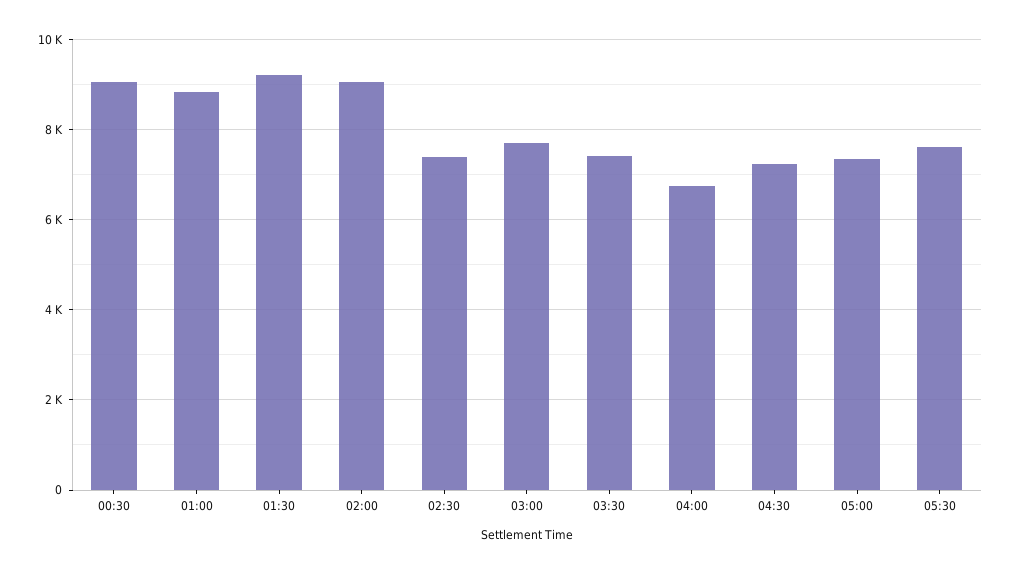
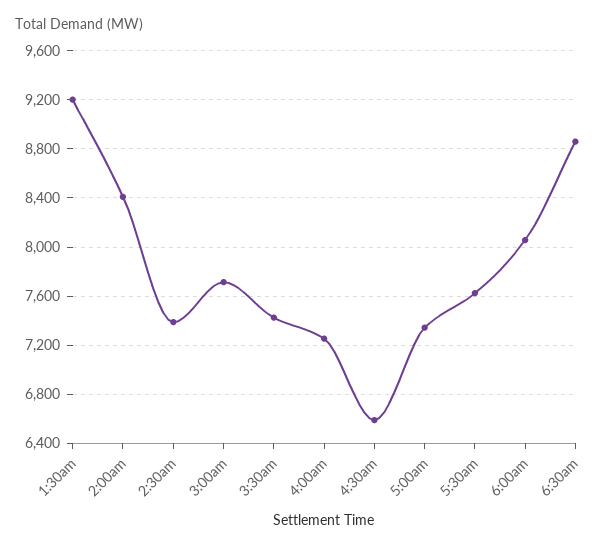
00:30: 9000 -> none
01:00: 8800 -> none
02:00: 9000 -> 8400
04:00: 6800 -> 7250
04:30: 7200 -> 6600
6:00am: none -> 8050
6:30am: none -> 8850

